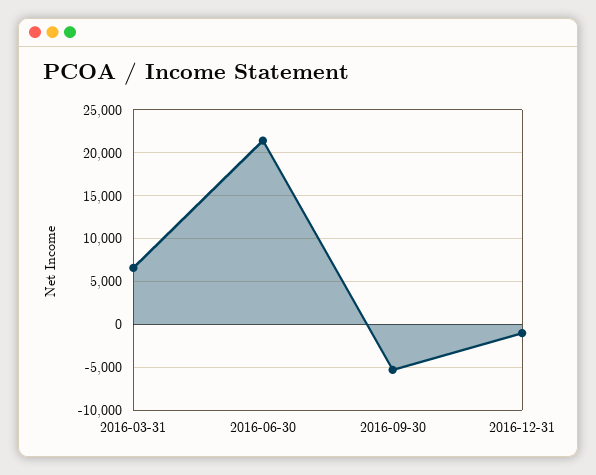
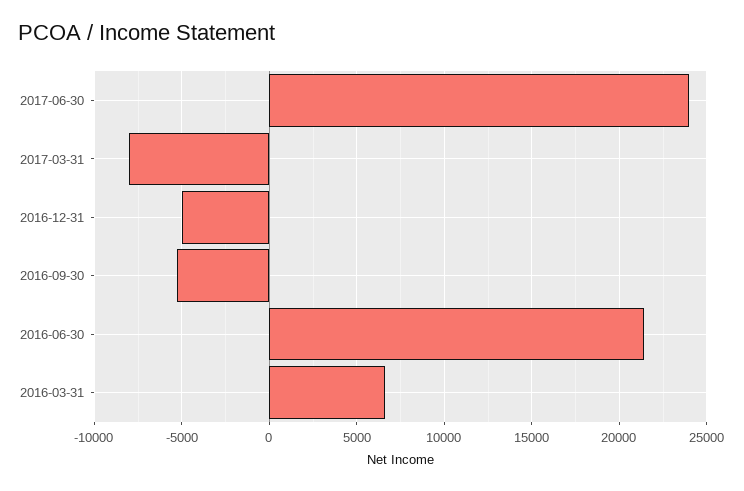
2016-12-31: -1000 -> -5000
2017-06-30: none -> 24000
2017-03-31: none -> -8000

